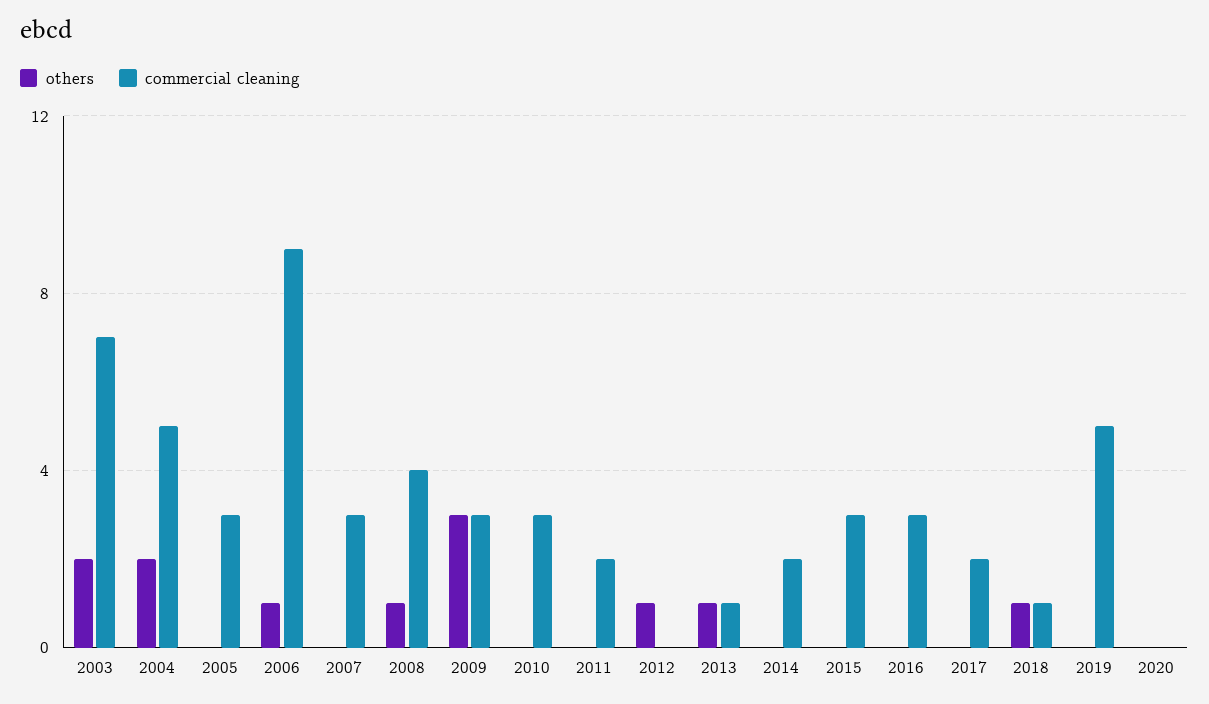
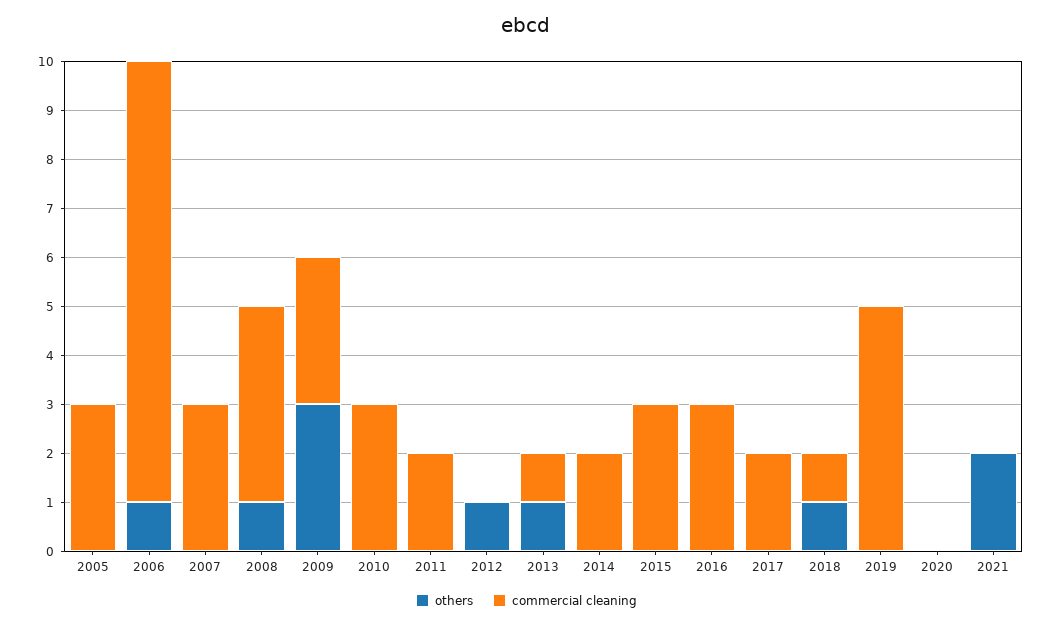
others, 2003: 2 -> none
commercial cleaning, 2003: 7 -> none
others, 2004: 2 -> none
commercial cleaning, 2004: 5 -> none
others, 2021: none -> 2
commercial cleaning, 2021: none -> 0

